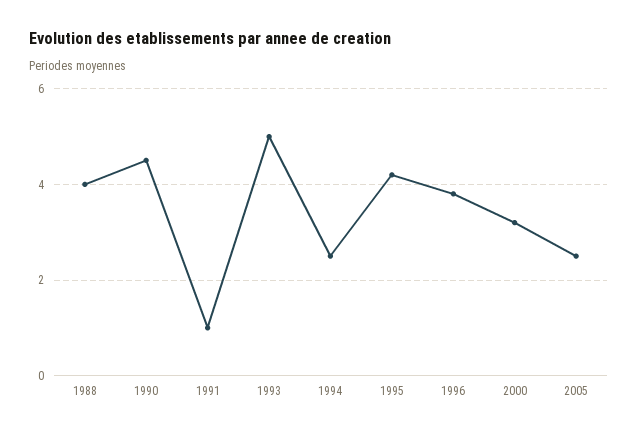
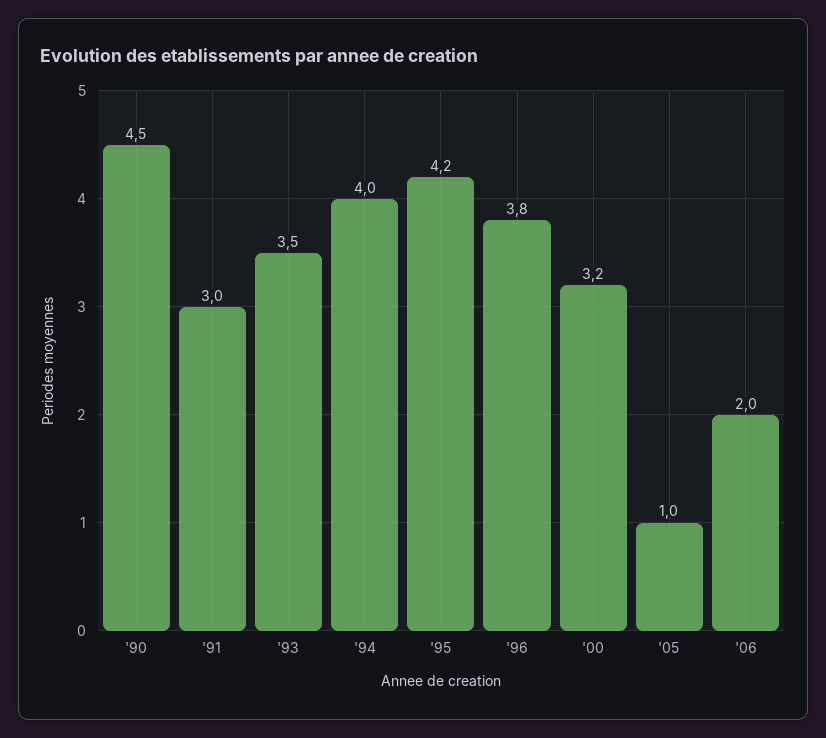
1988: 4 -> none
1991: 1 -> 3
1993: 5 -> 3.5
1994: 2.5 -> 4
2005: 2.5 -> 1
'06: none -> 2

